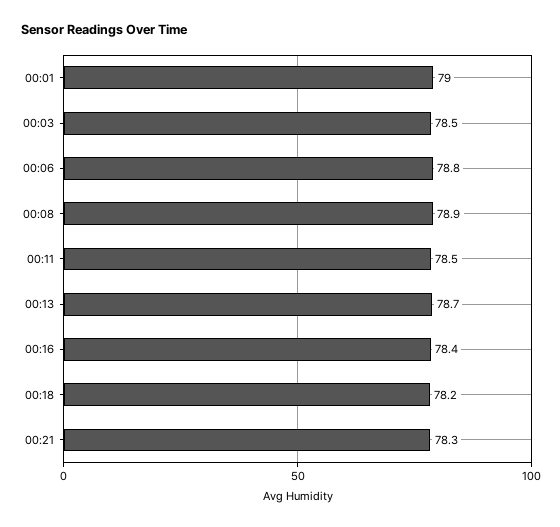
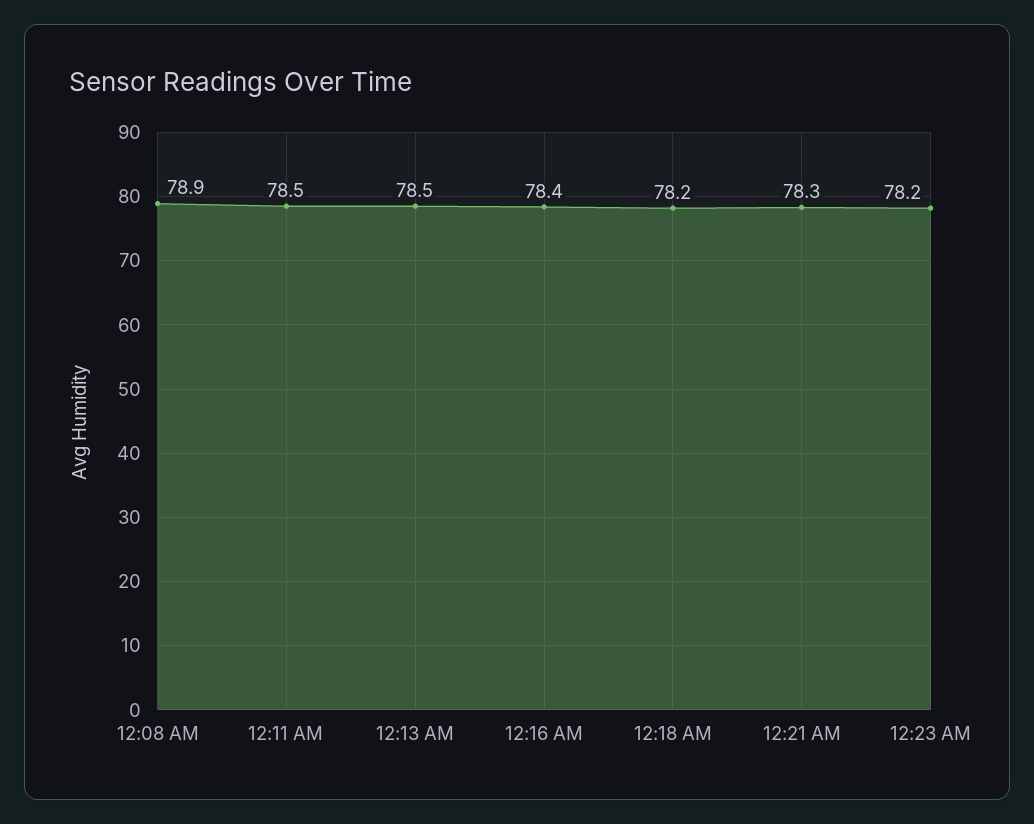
00:01: 79 -> none
00:03: 78.5 -> none
00:06: 78.8 -> none
00:13: 78.7 -> 78.5
12:23 AM: none -> 78.2

